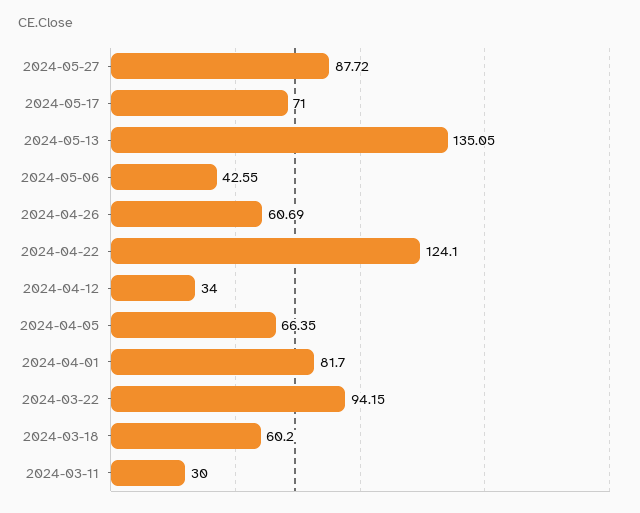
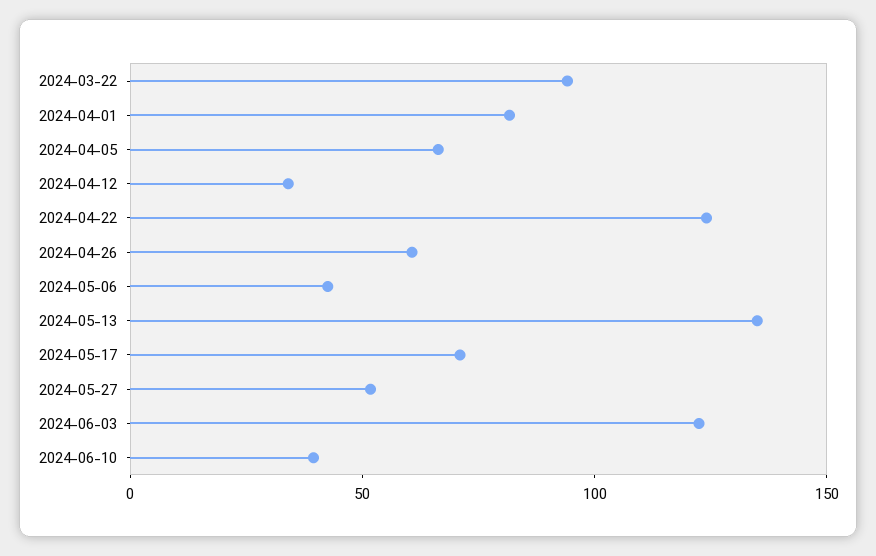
2024-05-27: 87.72 -> 50
2024-03-18: 60.2 -> none
2024-03-11: 30 -> none
2024-06-03: none -> 120
2024-06-10: none -> 40

